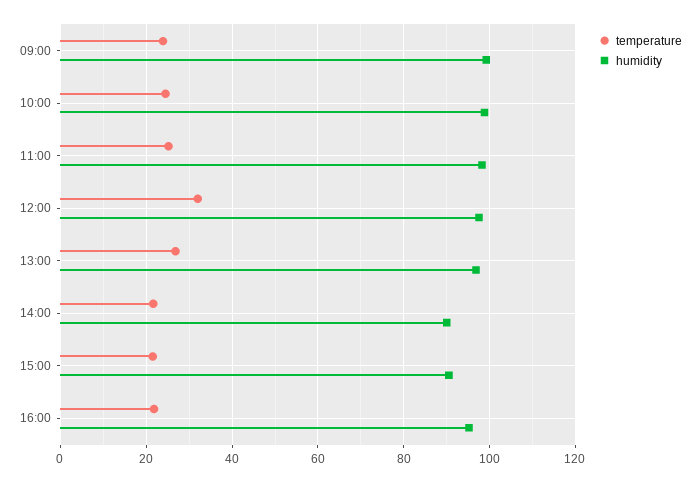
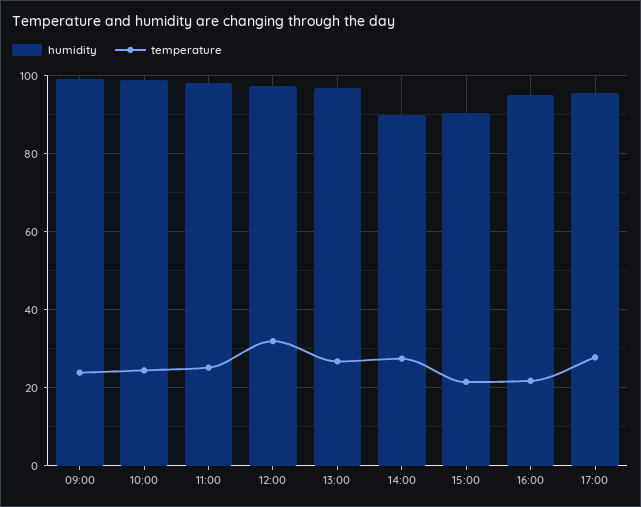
temperature, 14:00: 22 -> 28
humidity, 17:00: none -> 96
temperature, 17:00: none -> 28

